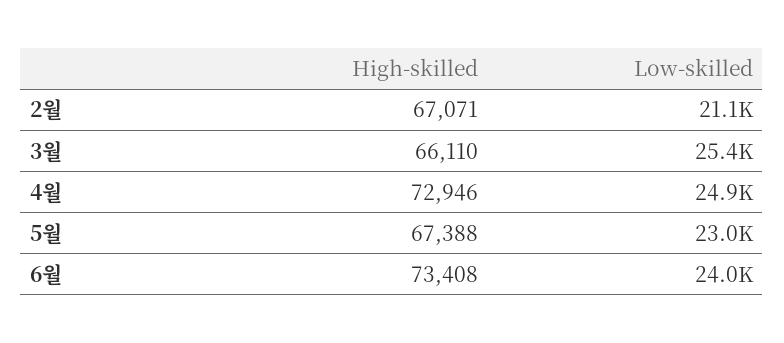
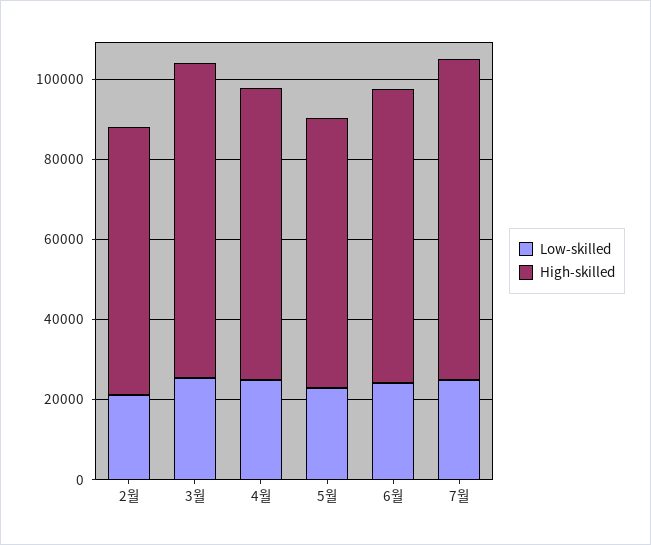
High-skilled, 3월: 66110 -> 80000
Low-skilled, 7월: none -> 25000
High-skilled, 7월: none -> 80000

